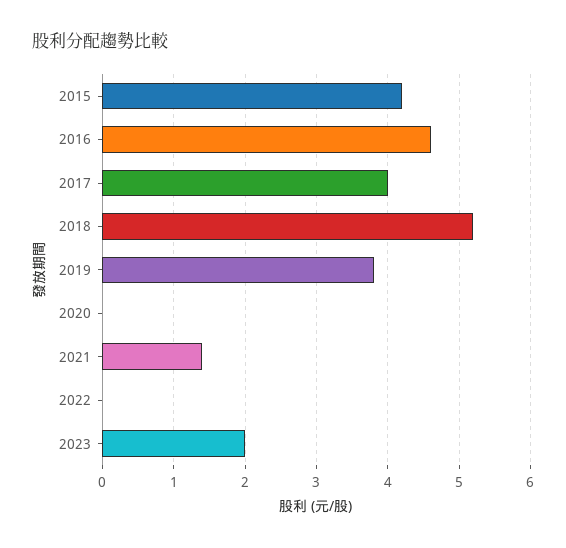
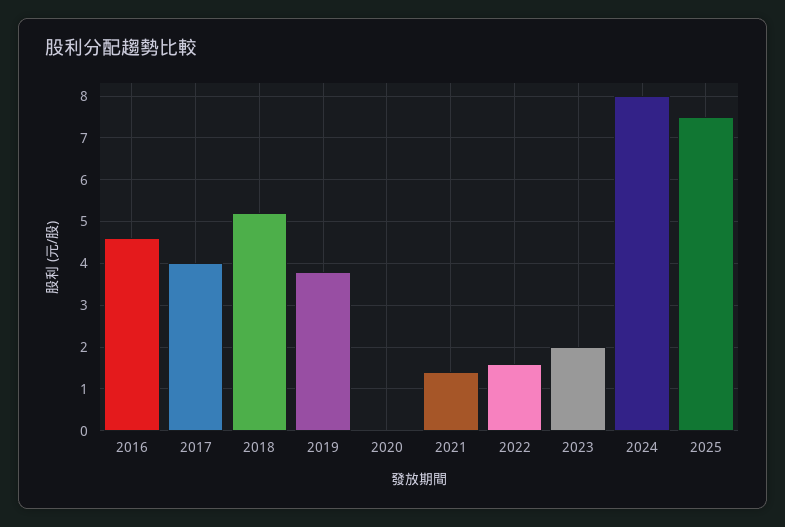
2015: 4.2 -> none
2022: 0 -> 1.5
2024: none -> 8
2025: none -> 7.5

